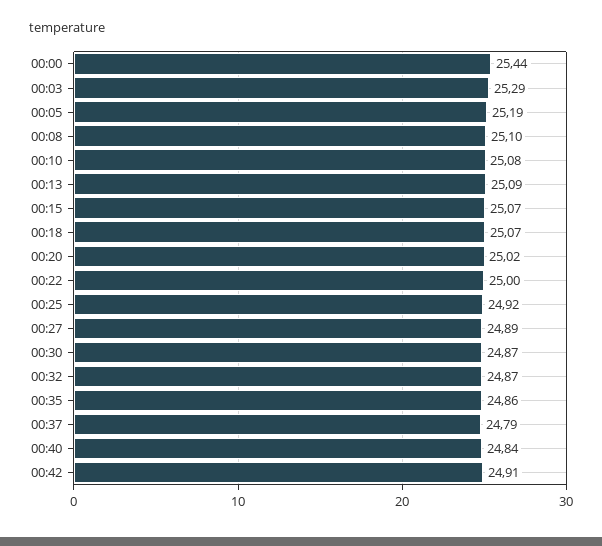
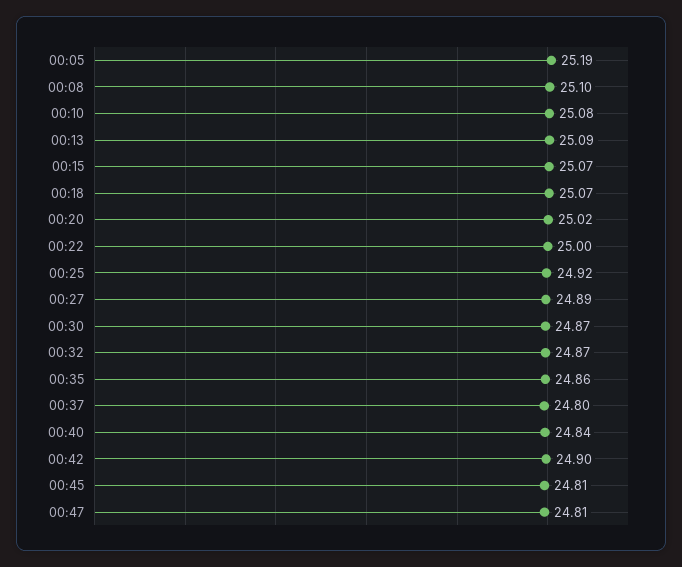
00:00: 25.44 -> none
00:03: 25.29 -> none
00:37: 24.79 -> 24.8
00:42: 24.91 -> 24.9
00:45: none -> 24.81
00:47: none -> 24.81

